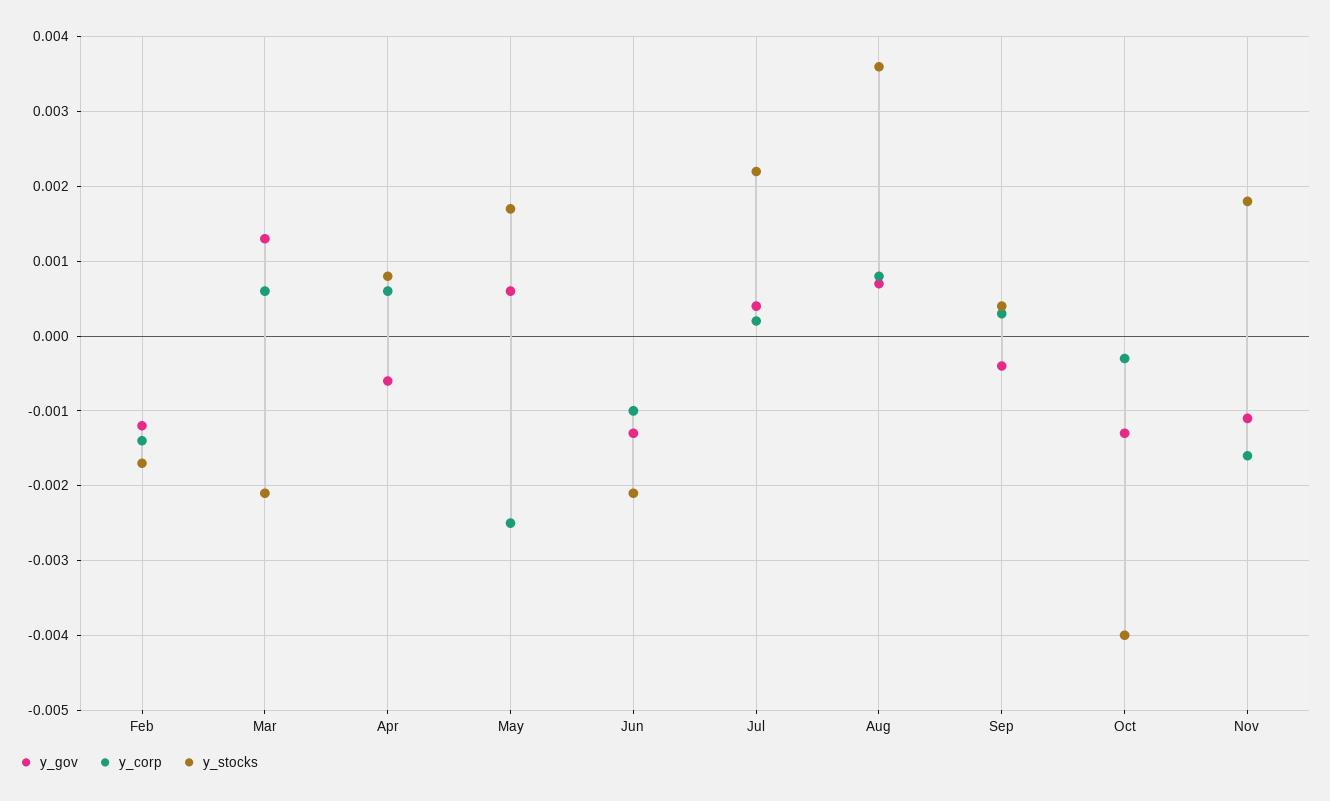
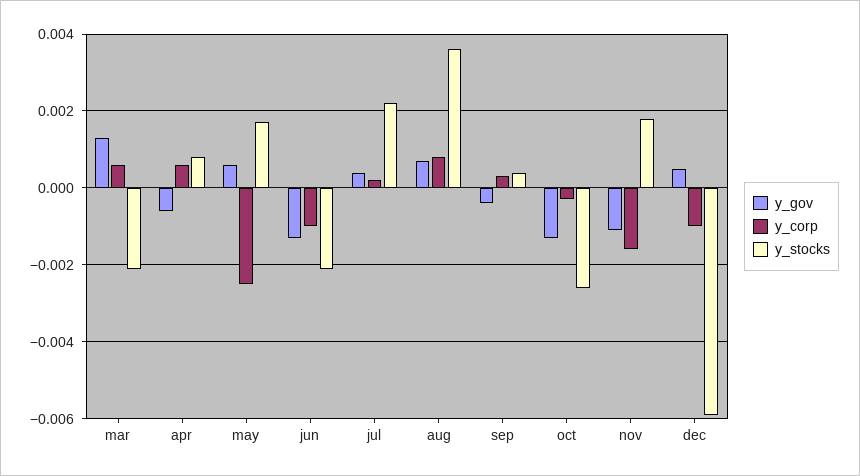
y_gov, Feb: -0.0012 -> none
y_corp, Feb: -0.0014 -> none
y_stocks, Feb: -0.0017 -> none
y_stocks, Oct: -0.004 -> -0.0025
y_gov, dec: none -> 0.0005
y_corp, dec: none -> -0.001
y_stocks, dec: none -> -0.006

